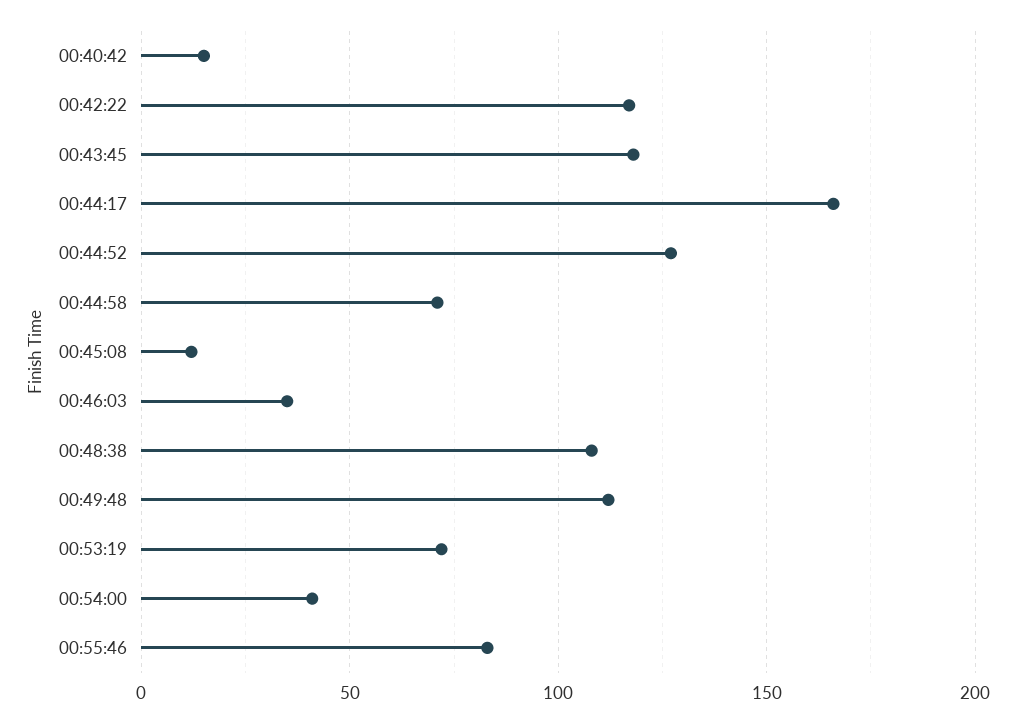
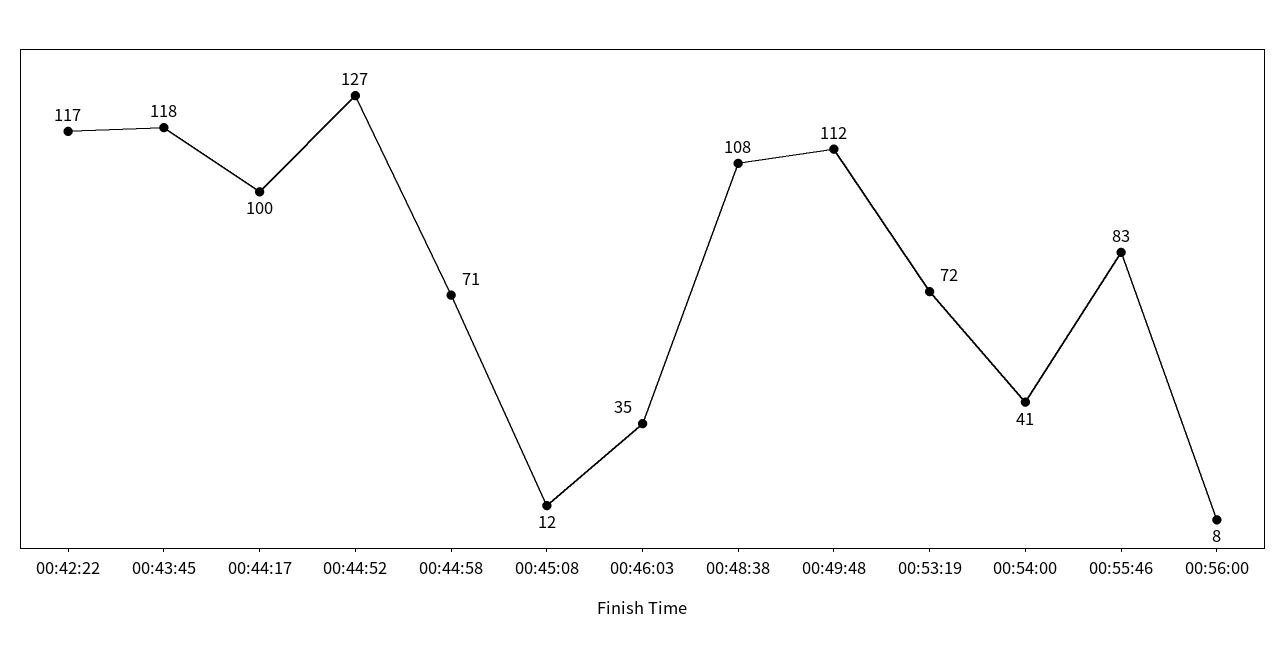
00:40:42: 15 -> none
00:44:17: 165 -> 100
00:56:00: none -> 8

